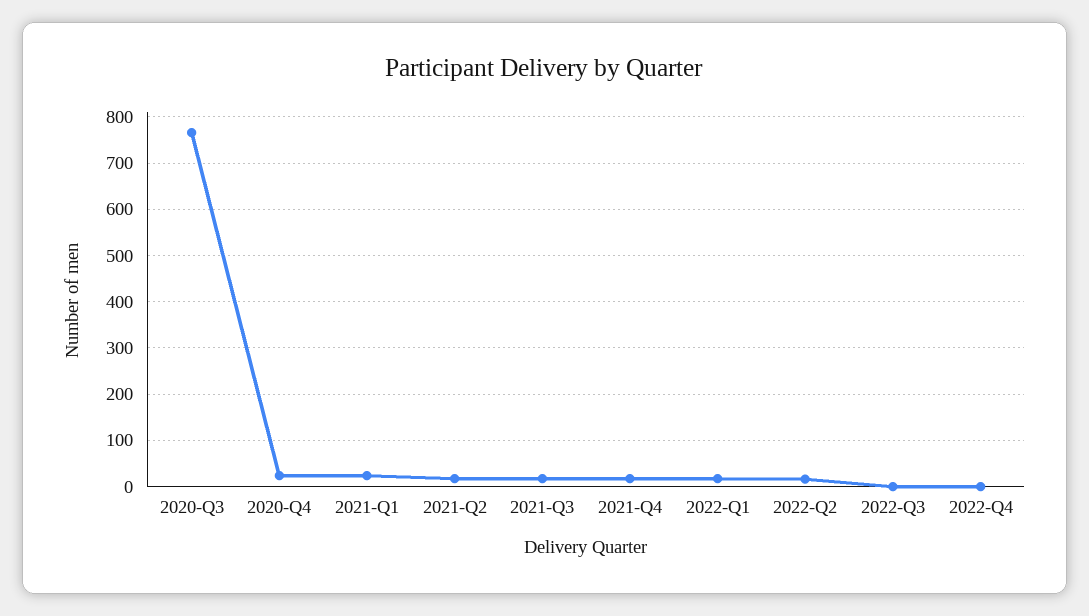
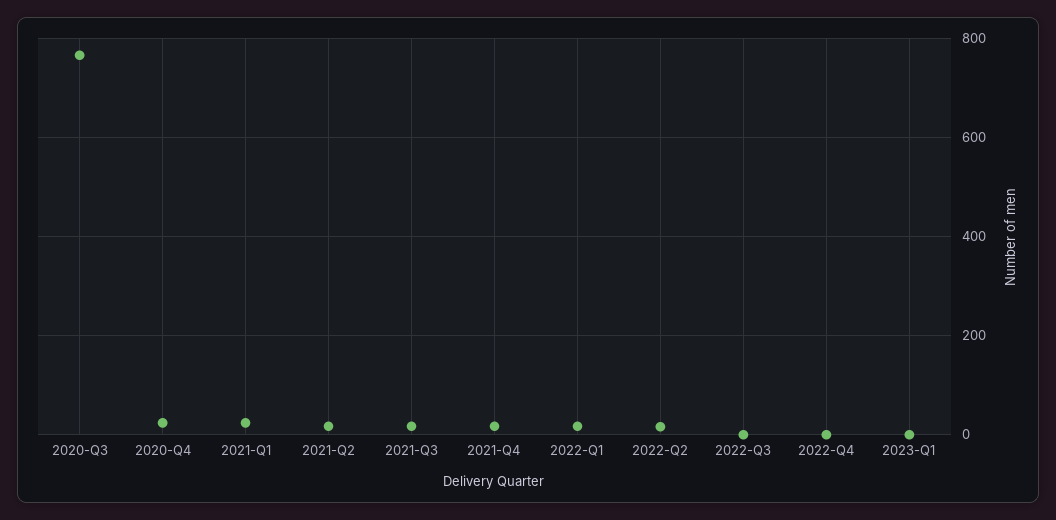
2023-Q1: none -> 0

